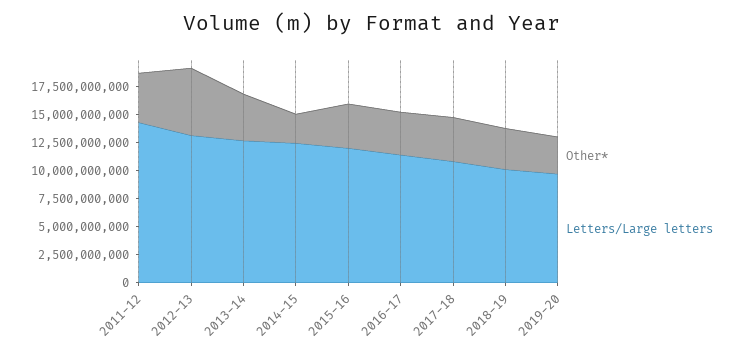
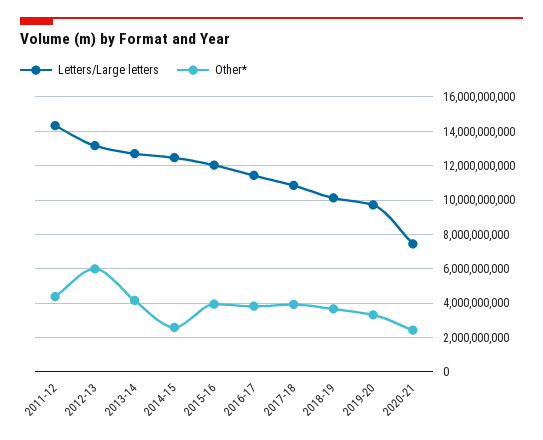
Letters/Large letters, 2020-21: none -> 7500000000
Other*, 2020-21: none -> 2500000000

